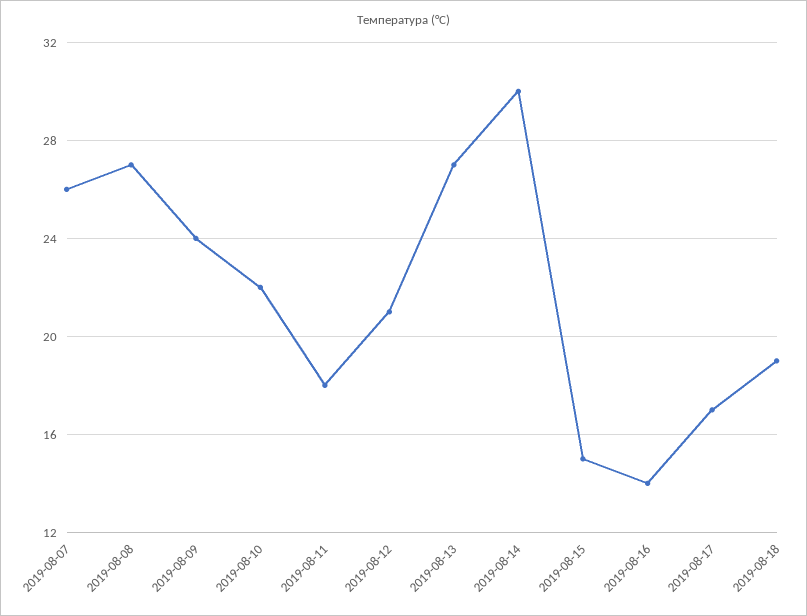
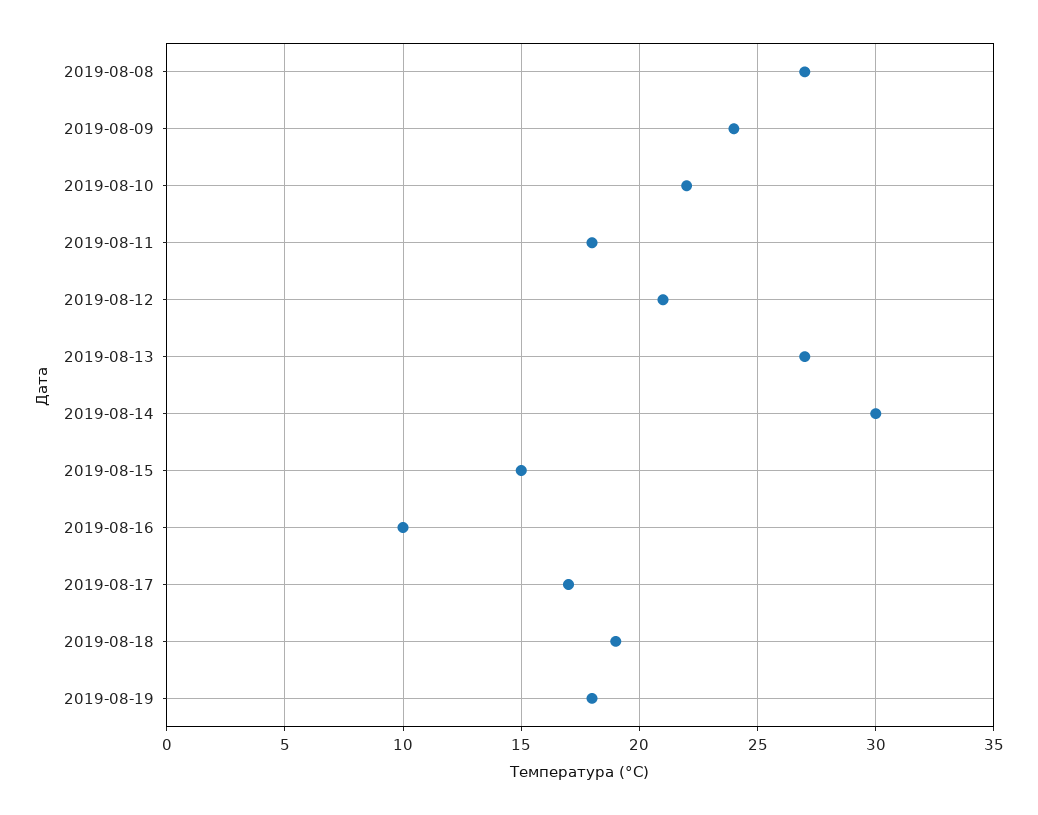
2019-08-07: 26 -> none
2019-08-16: 14 -> 10
2019-08-19: none -> 18

